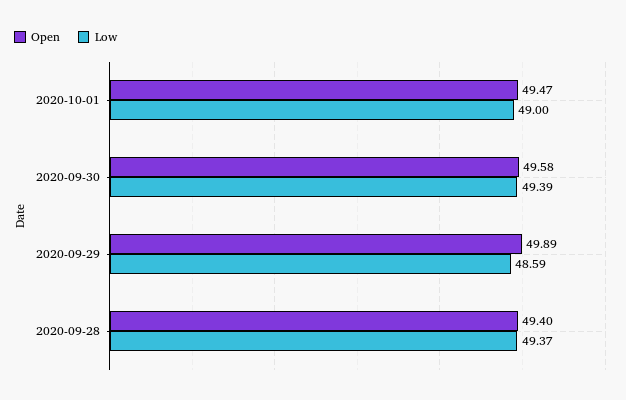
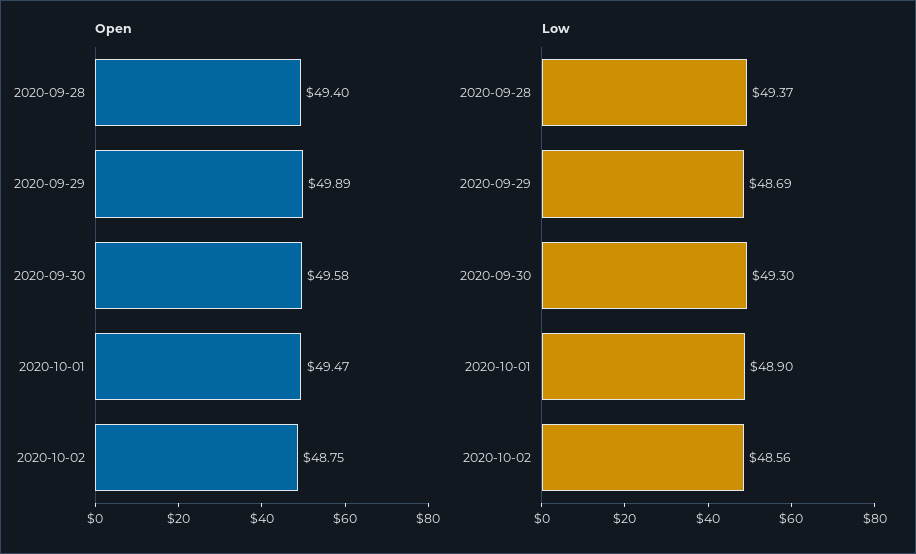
Low, 2020-10-01: 49 -> 48.9
Low, 2020-09-30: 49.39 -> 49.3
Low, 2020-09-29: 48.59 -> 48.69
Open, 2020-10-02: none -> 48.75
Low, 2020-10-02: none -> 48.56

